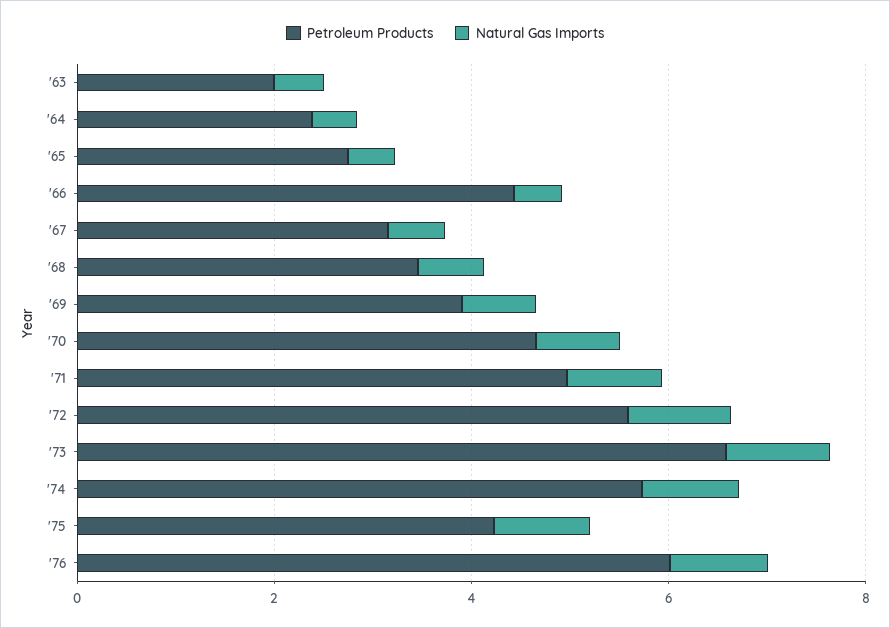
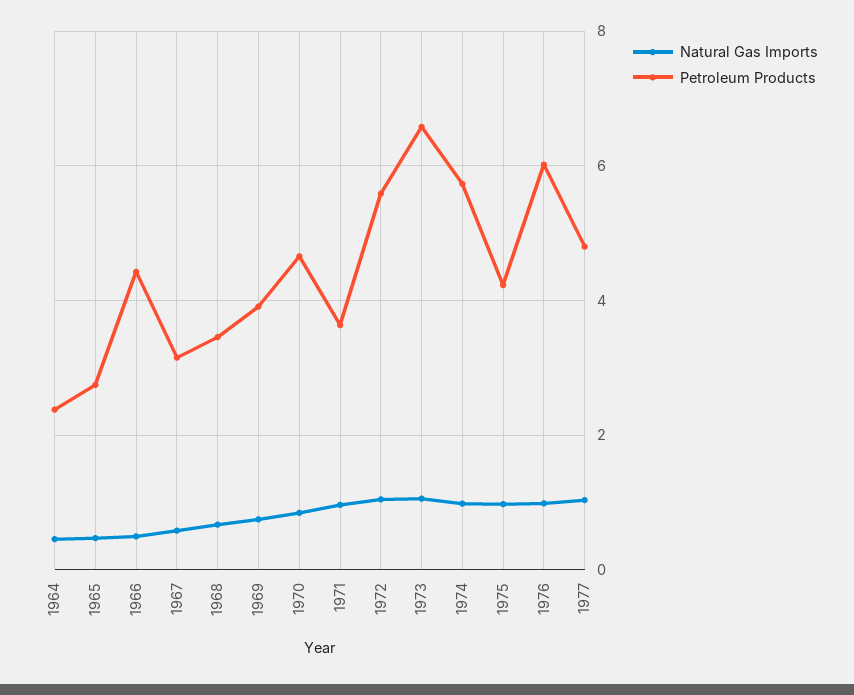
Petroleum Products, '63: 2 -> none
Natural Gas Imports, '63: 0.5 -> none
Petroleum Products, '71: 5 -> 3.6
Natural Gas Imports, 1977: none -> 1
Petroleum Products, 1977: none -> 4.8

